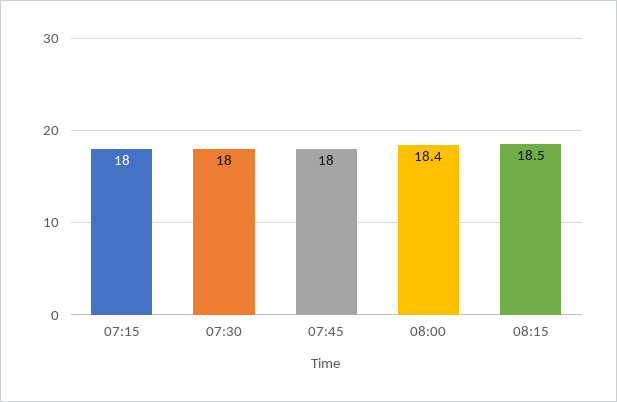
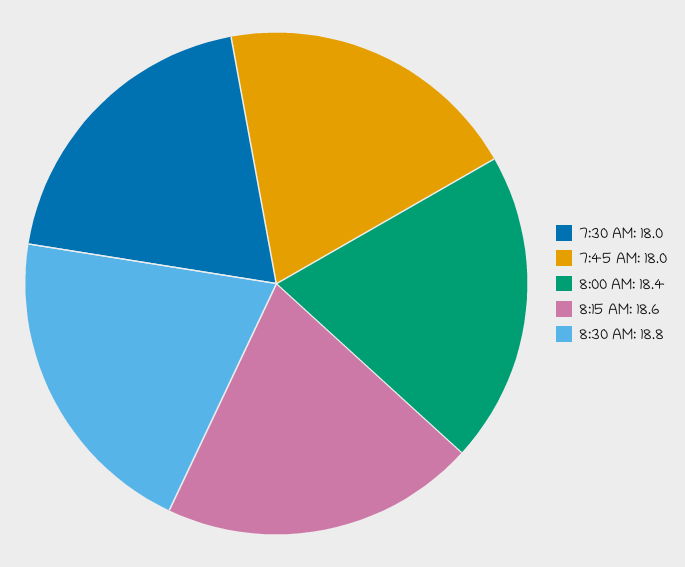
07:15: 18 -> none
08:15: 18.5 -> 18.6
8:30 AM: none -> 18.8

